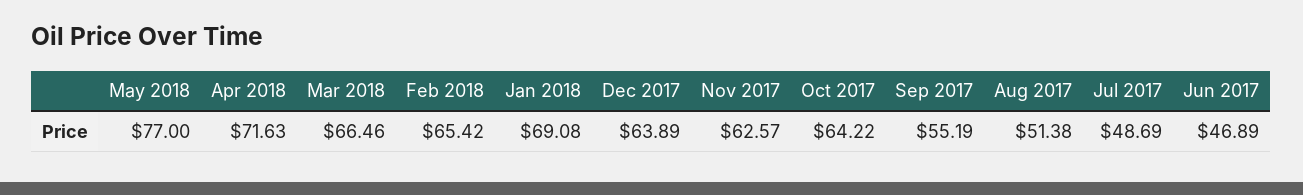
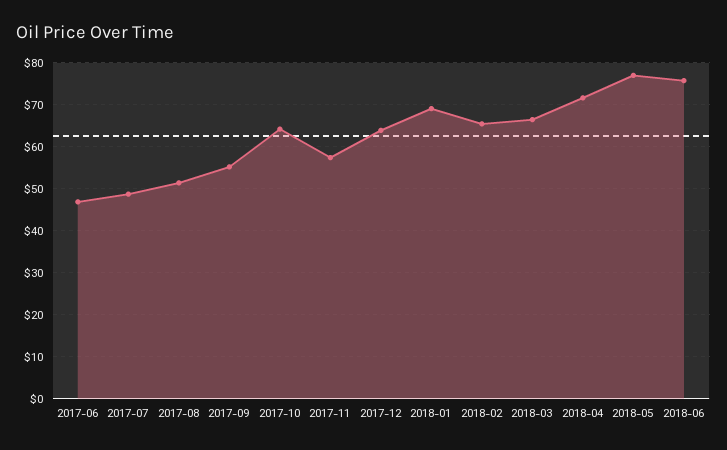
Nov 2017: 62.57 -> 58
2018-06: none -> 76

